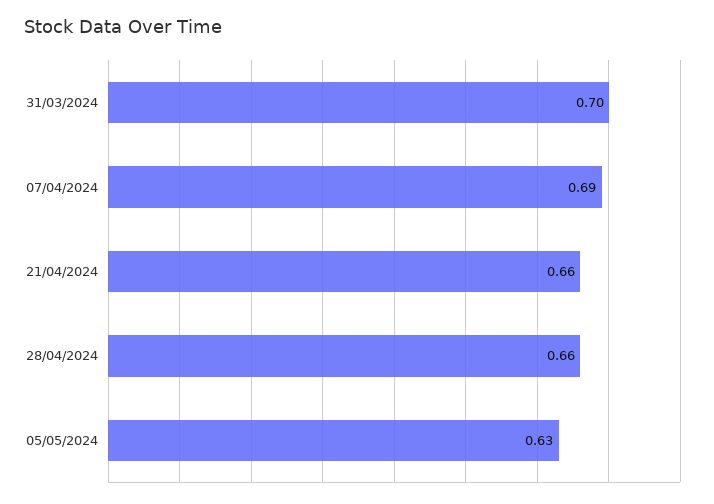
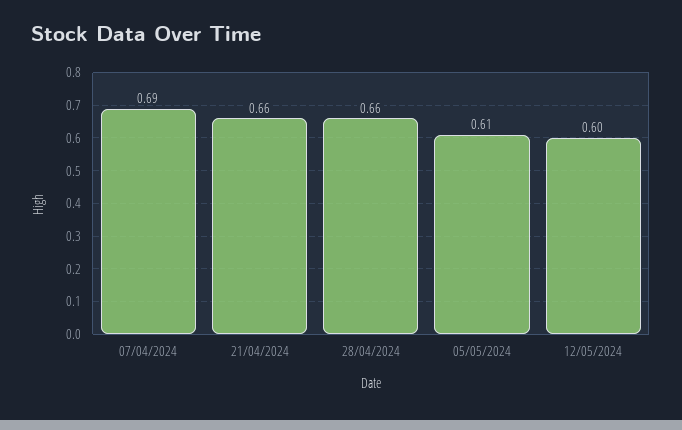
31/03/2024: 0.7 -> none
05/05/2024: 0.63 -> 0.61
12/05/2024: none -> 0.6

